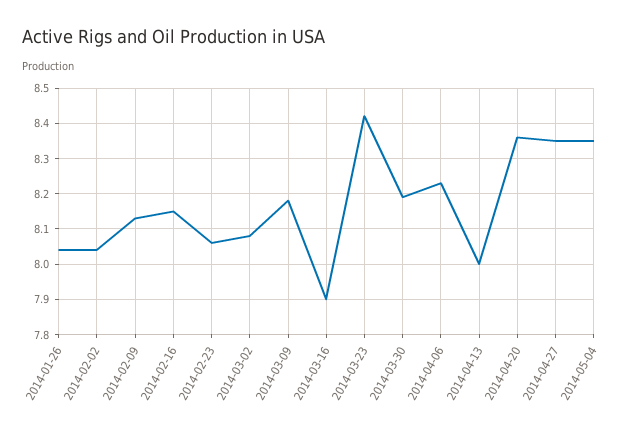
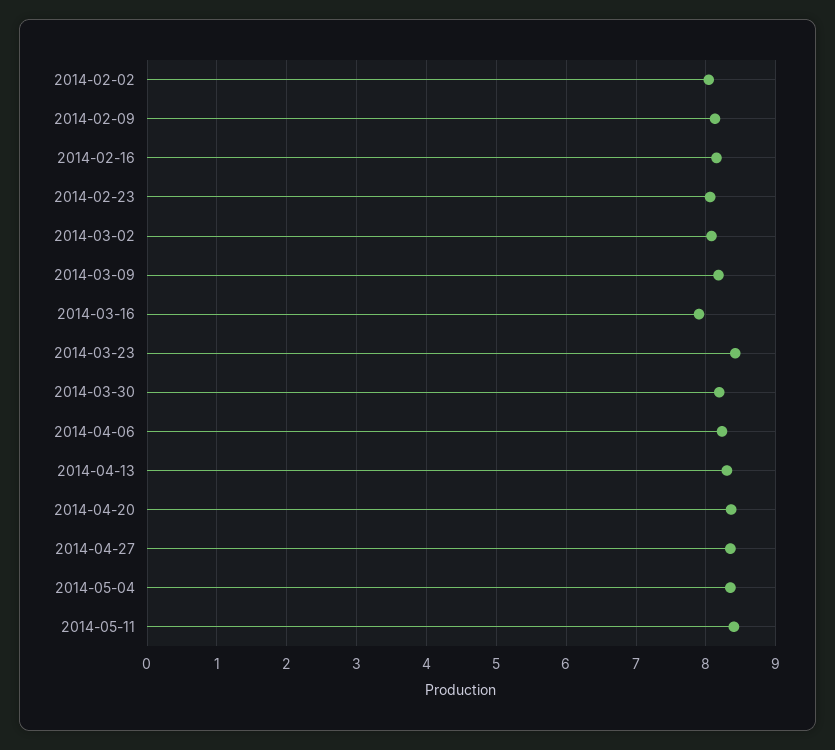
2014-01-26: 8.05 -> none
2014-04-13: 8 -> 8.3
2014-05-11: none -> 8.4

